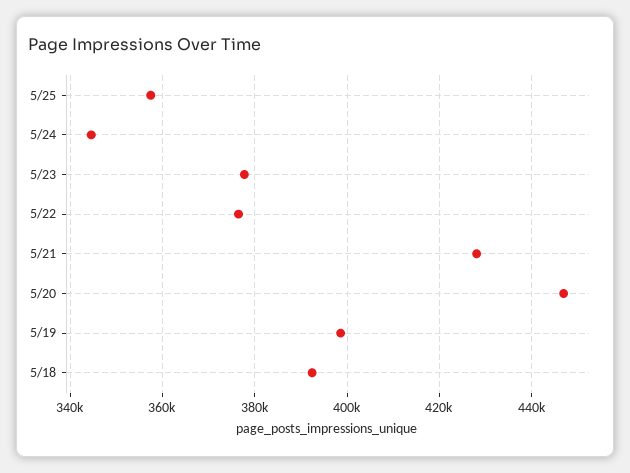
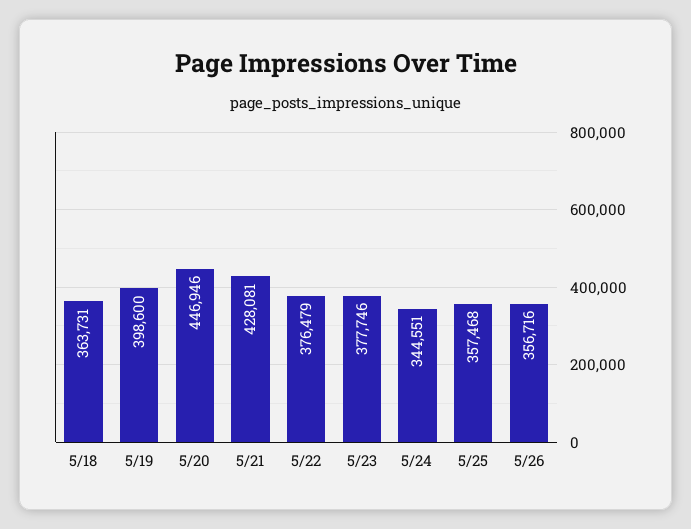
5/18: 392000 -> 363731
5/26: none -> 356716

